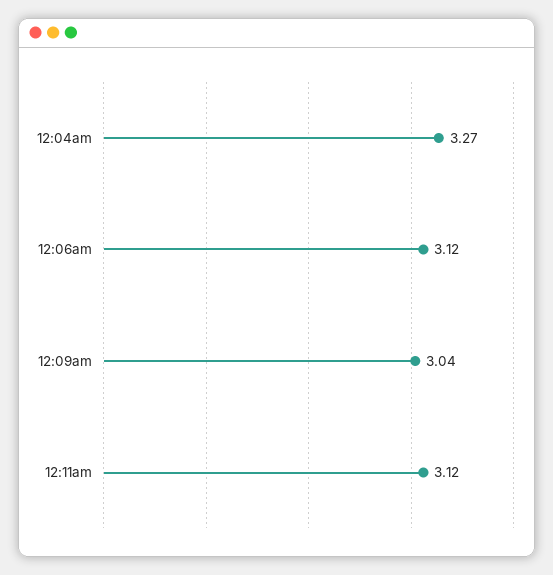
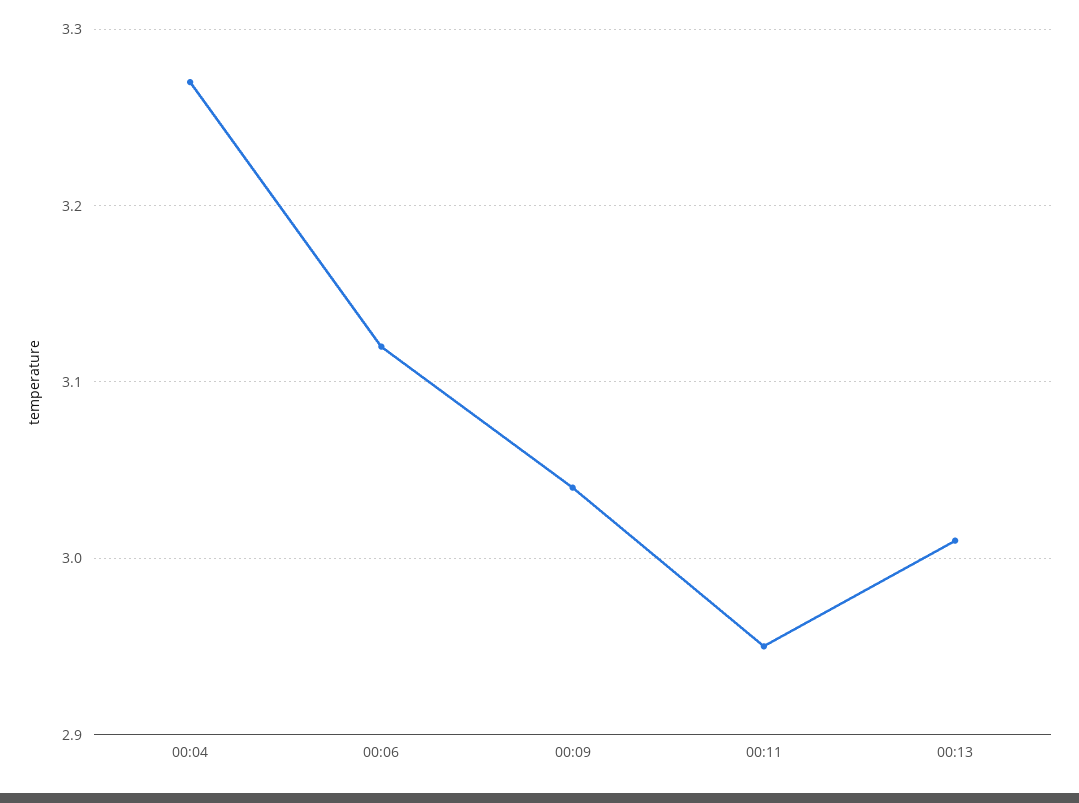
12:11am: 3.12 -> 2.95
00:13: none -> 3.01

